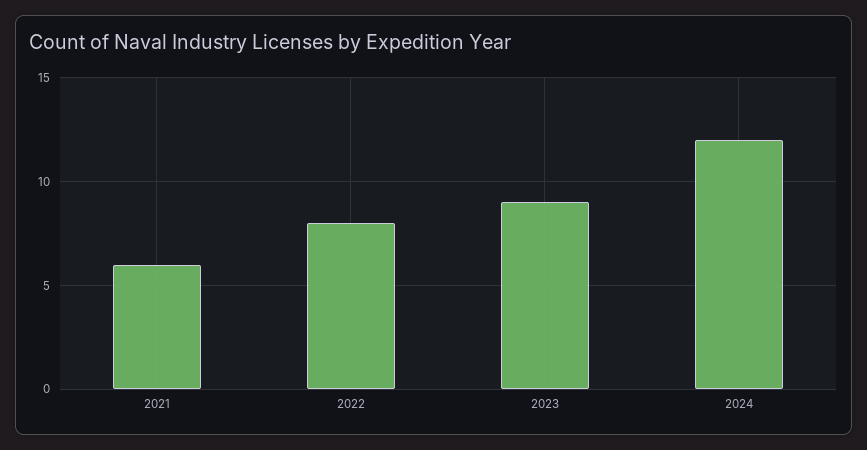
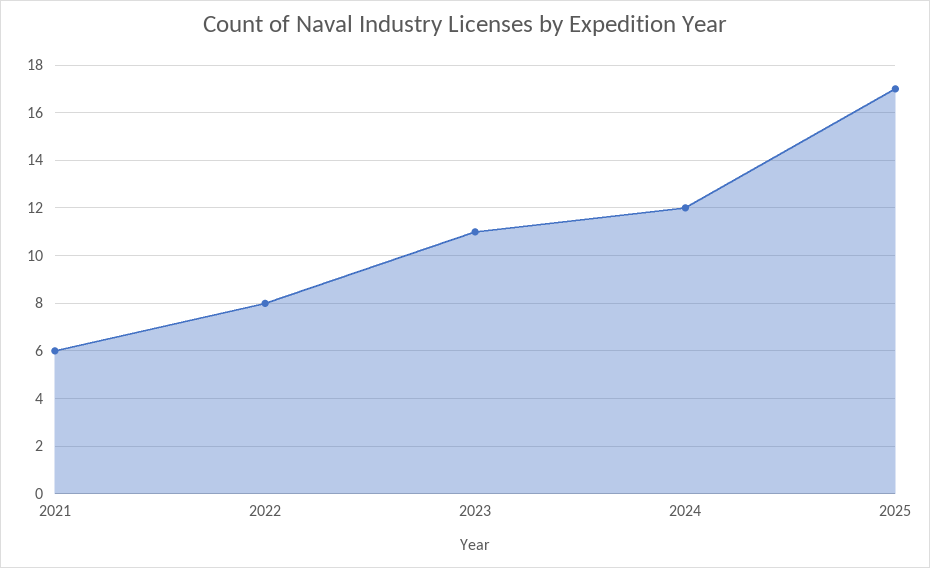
2023: 9 -> 11
2025: none -> 17

